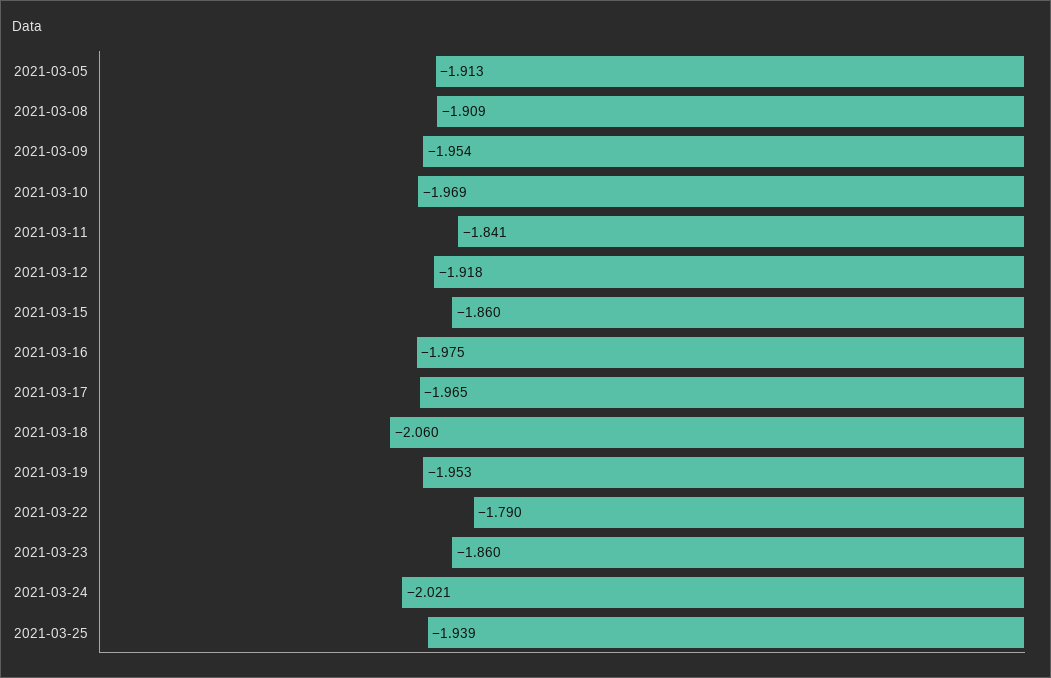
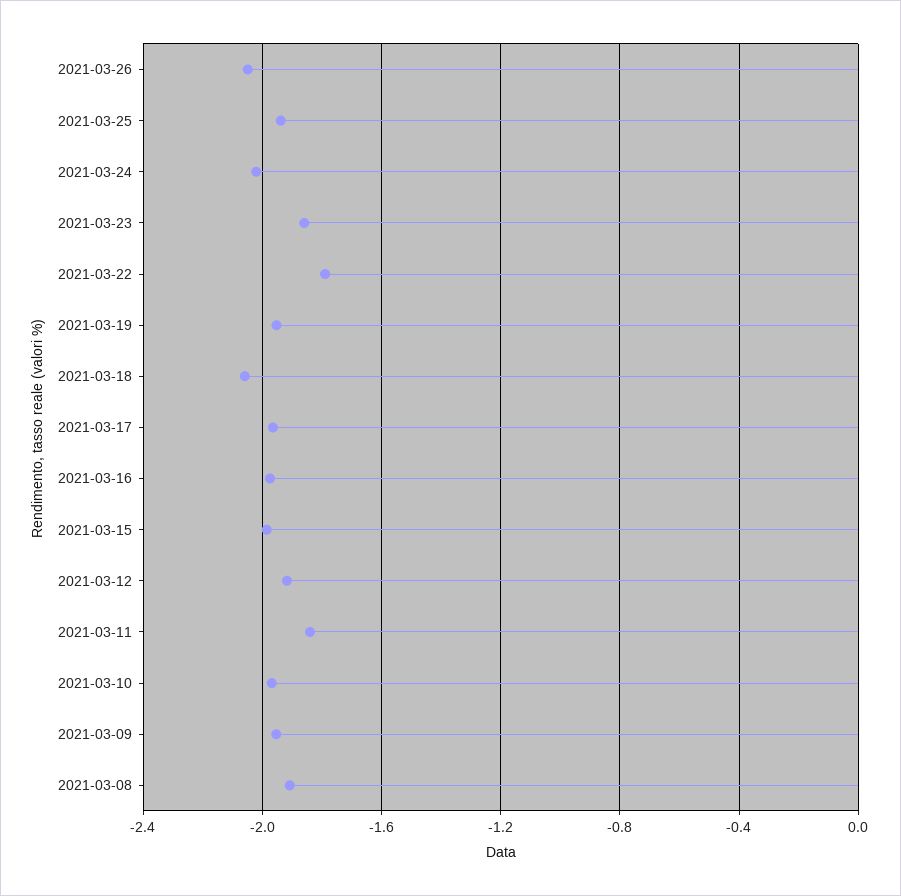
2021-03-05: -1.913 -> none
2021-03-15: -1.86 -> -2
2021-03-26: none -> -2.05

